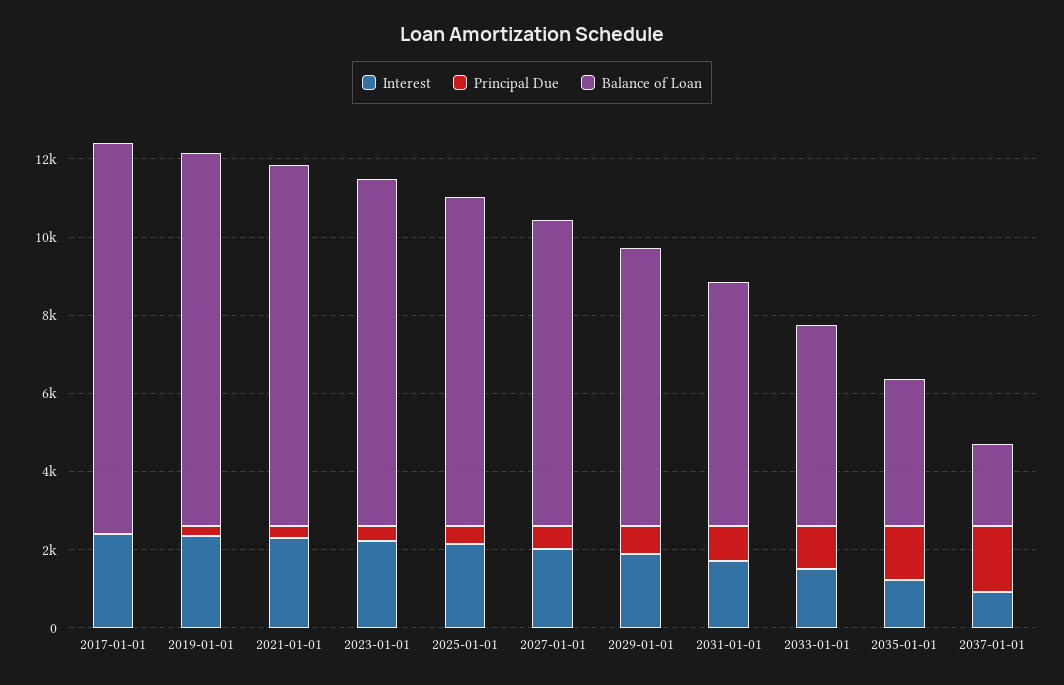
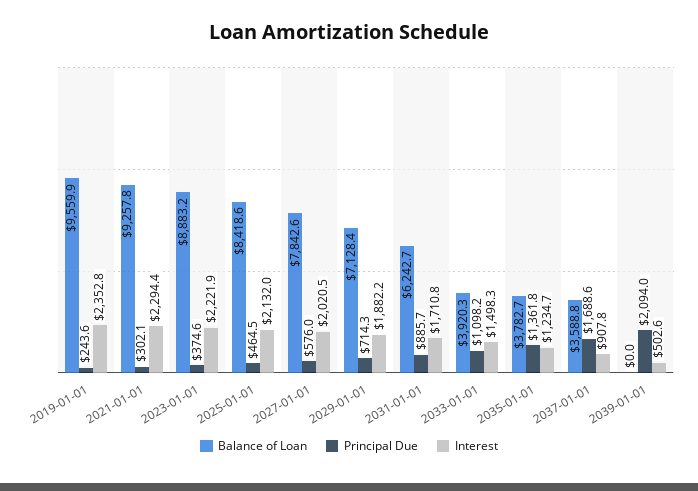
Interest, 2017-01-01: 2500 -> none
Principal Due, 2017-01-01: 0 -> none
Balance of Loan, 2017-01-01: 10000 -> none
Balance of Loan, 2033-01-01: 5000 -> 3920.3
Balance of Loan, 2037-01-01: 2000 -> 3588.8
Balance of Loan, 2039-01-01: none -> 0
Principal Due, 2039-01-01: none -> 2094
Interest, 2039-01-01: none -> 502.6

